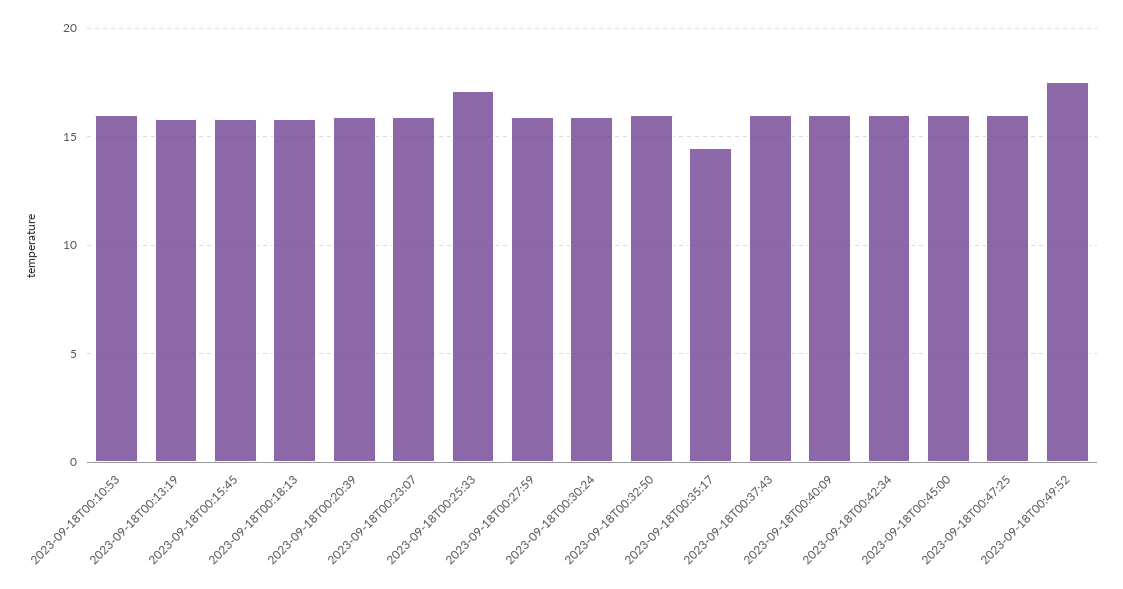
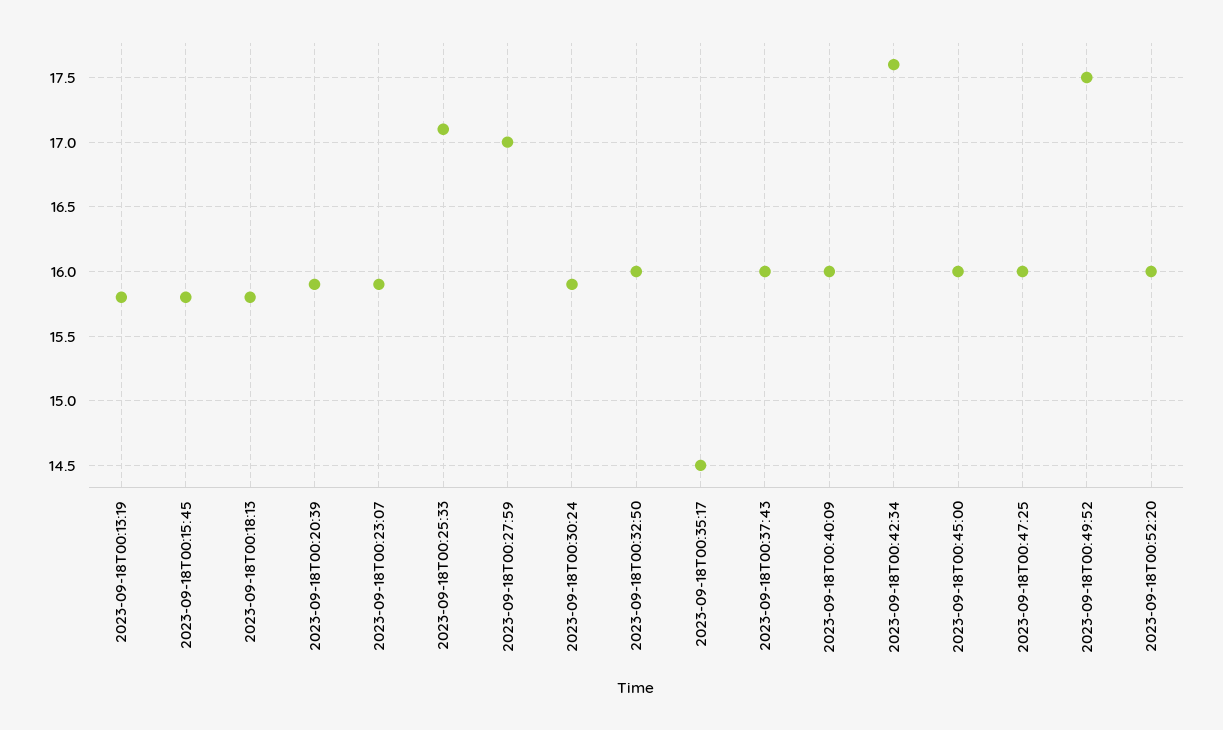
2023-09-18T00:10:53: 16 -> none
2023-09-18T00:27:59: 16 -> 17
2023-09-18T00:42:34: 16 -> 17.6
2023-09-18T00:52:20: none -> 16

